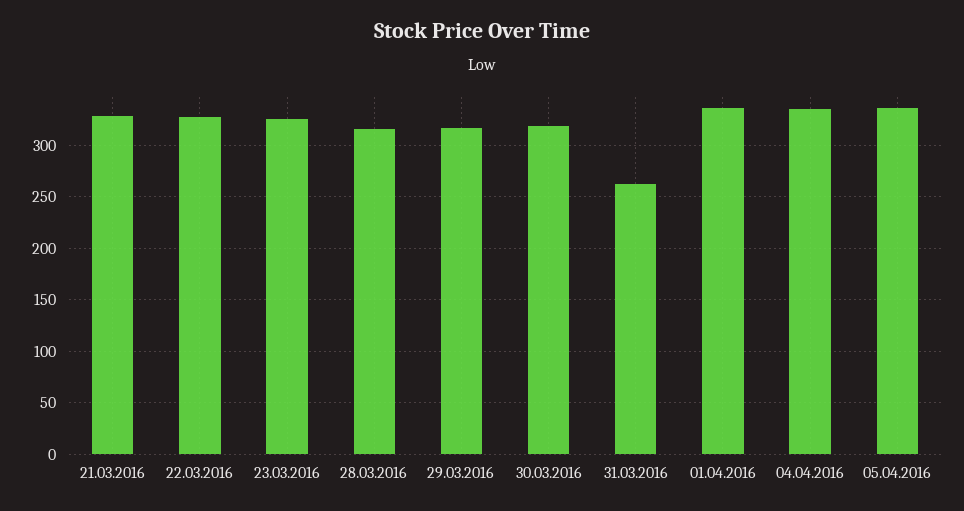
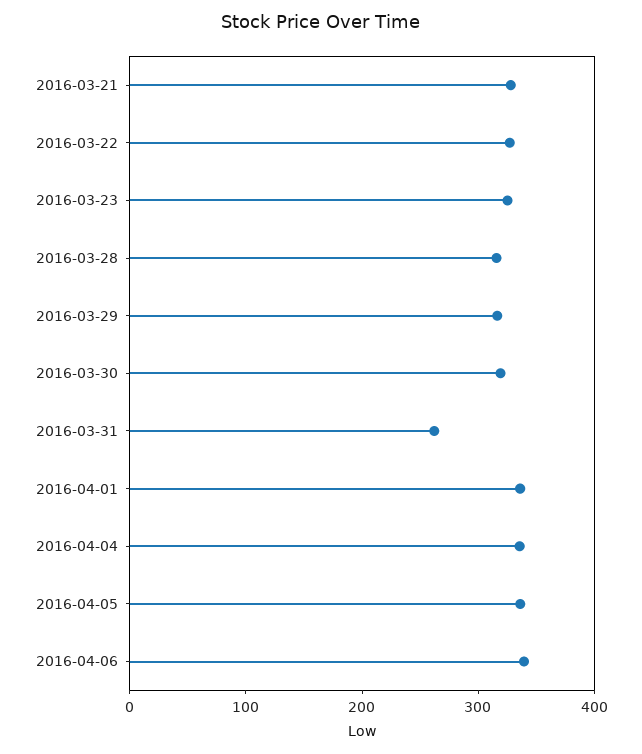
2016-04-06: none -> 340

